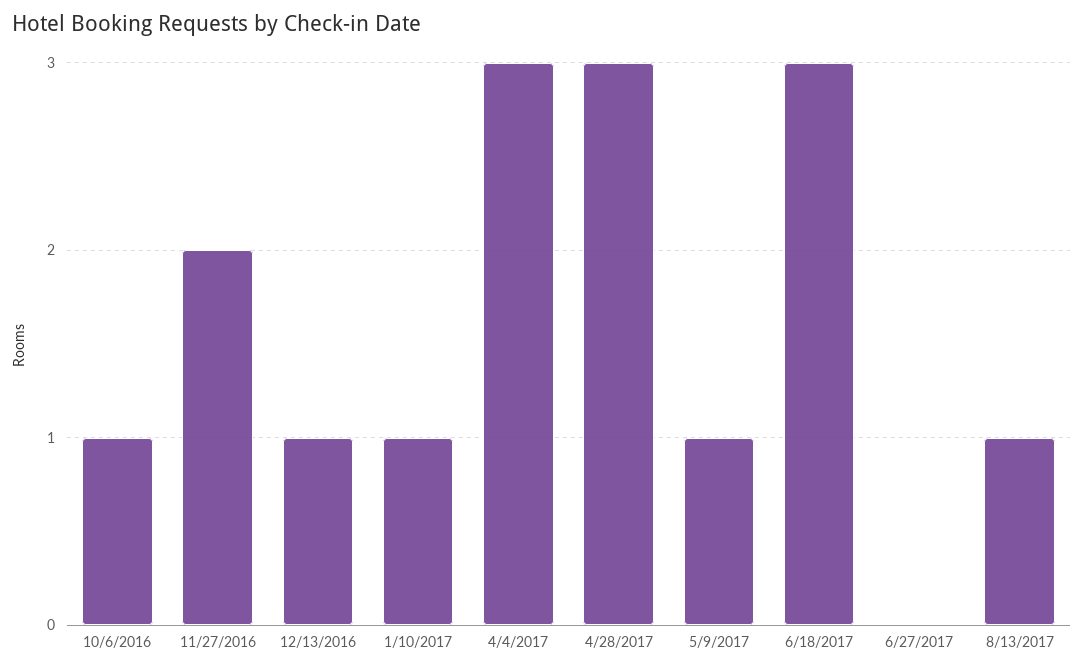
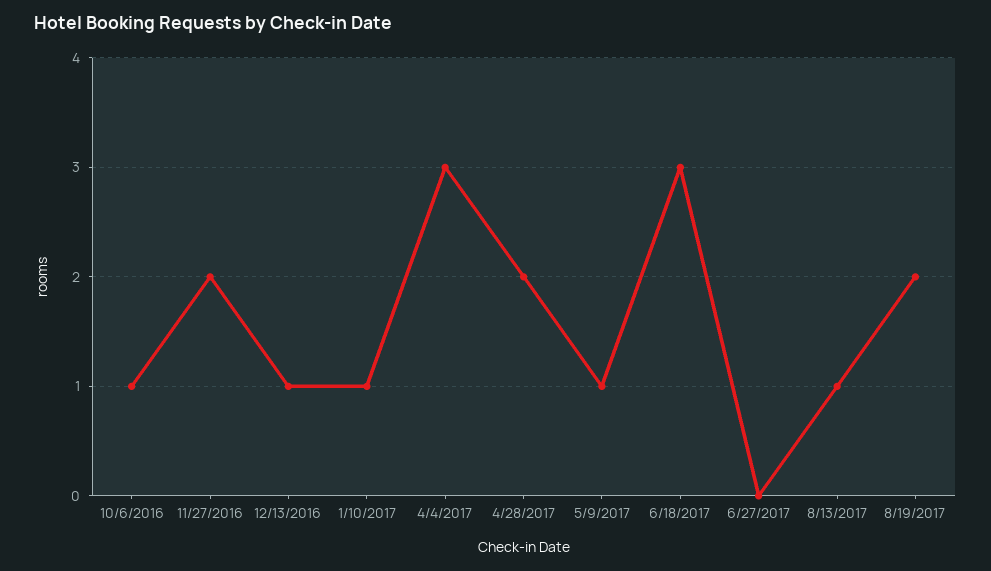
4/28/2017: 3 -> 2
8/19/2017: none -> 2

